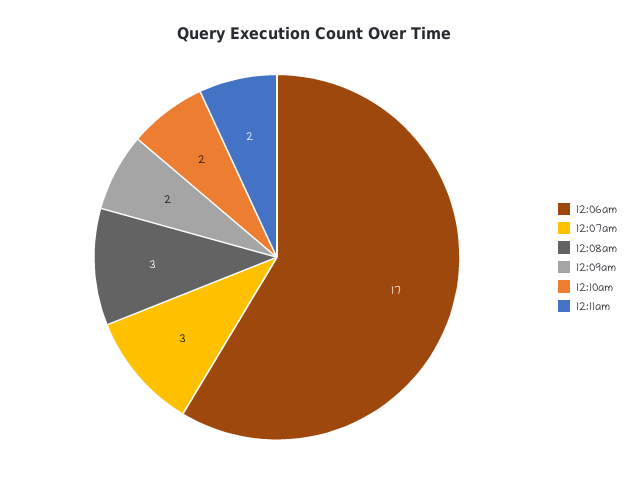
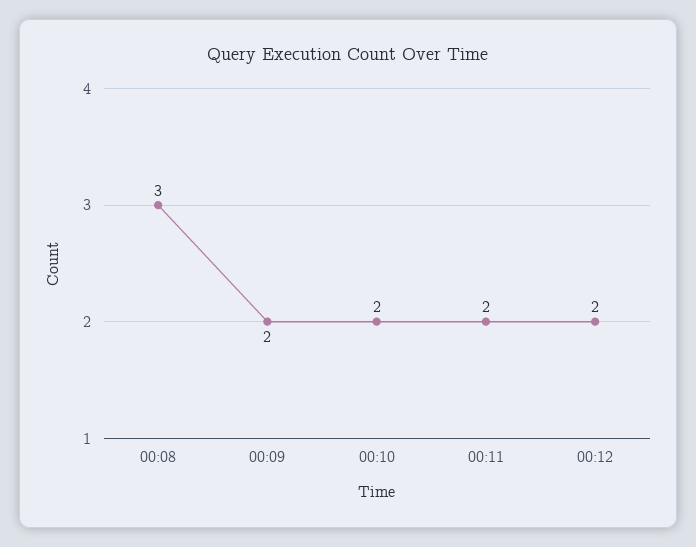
12:06am: 17 -> none
12:07am: 3 -> none
00:12: none -> 2

